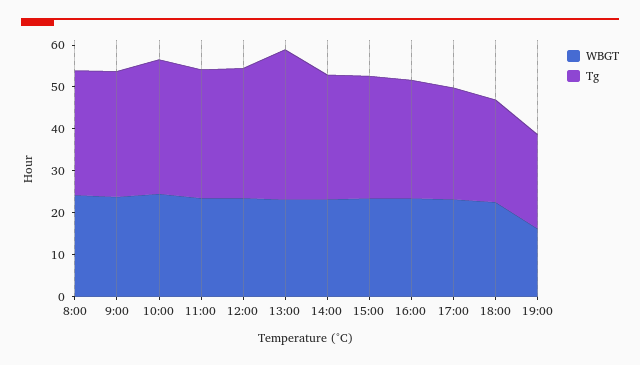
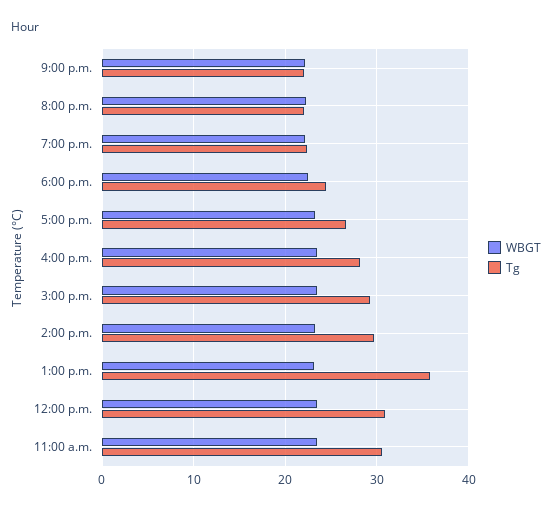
WBGT, 8:00: 24 -> none
Tg, 8:00: 30 -> none
WBGT, 9:00: 24 -> none
Tg, 9:00: 30 -> none
WBGT, 10:00: 24 -> none
Tg, 10:00: 32 -> none
WBGT, 19:00: 16 -> 22
WBGT, 9:00 p.m.: none -> 22
Tg, 9:00 p.m.: none -> 22
WBGT, 8:00 p.m.: none -> 22
Tg, 8:00 p.m.: none -> 22

